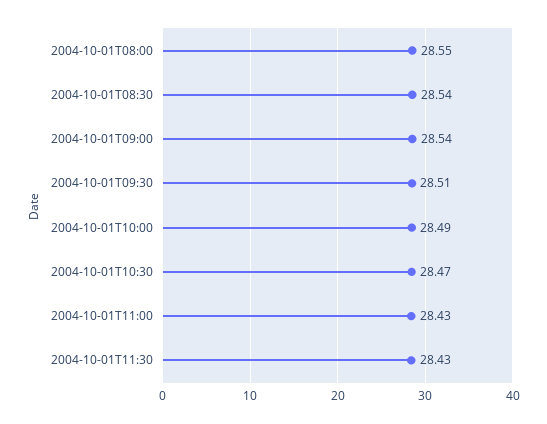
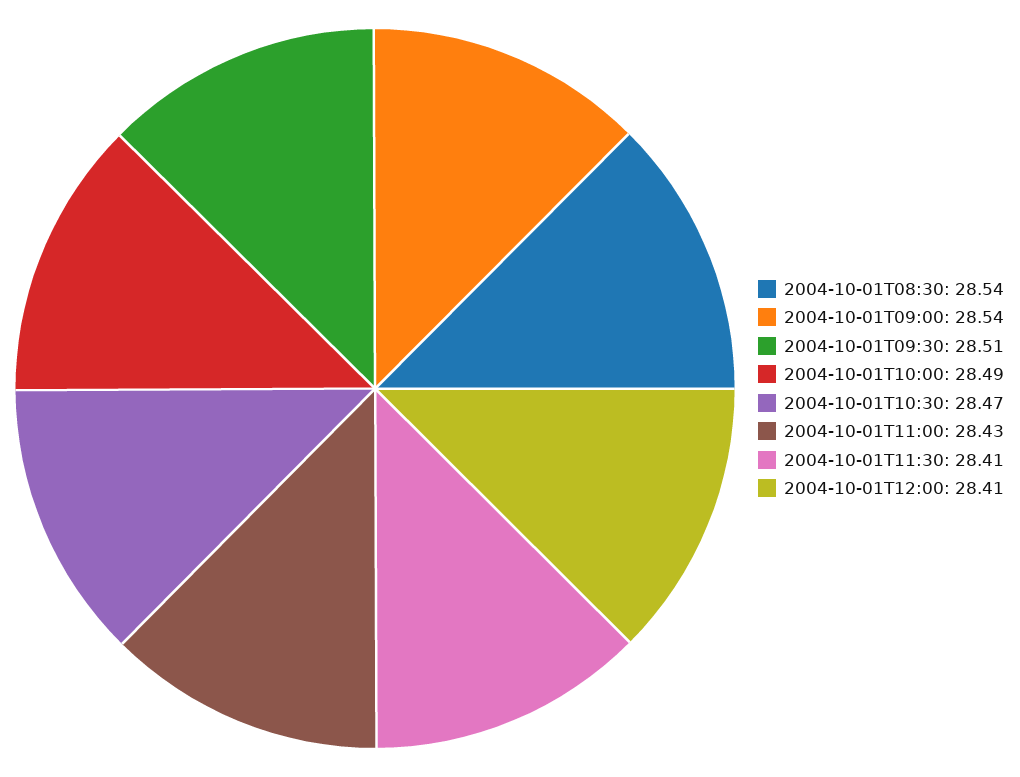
2004-10-01T08:00: 28.55 -> none
2004-10-01T11:30: 28.43 -> 28.41
2004-10-01T12:00: none -> 28.41

